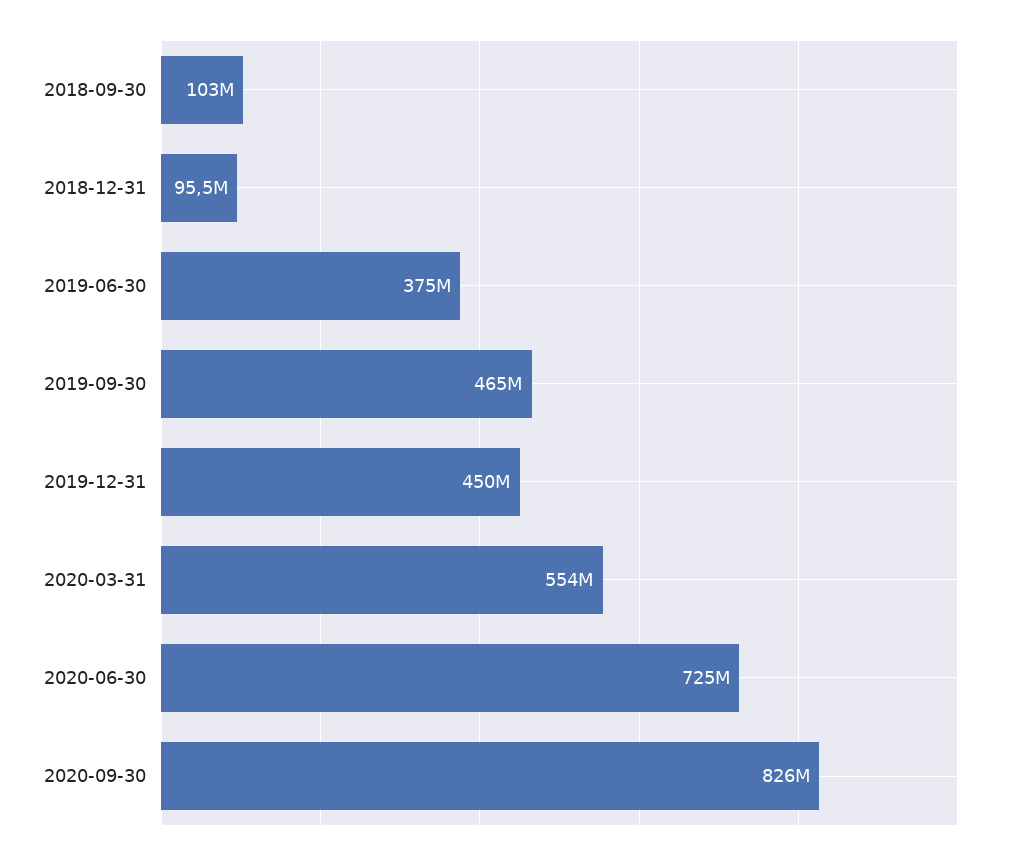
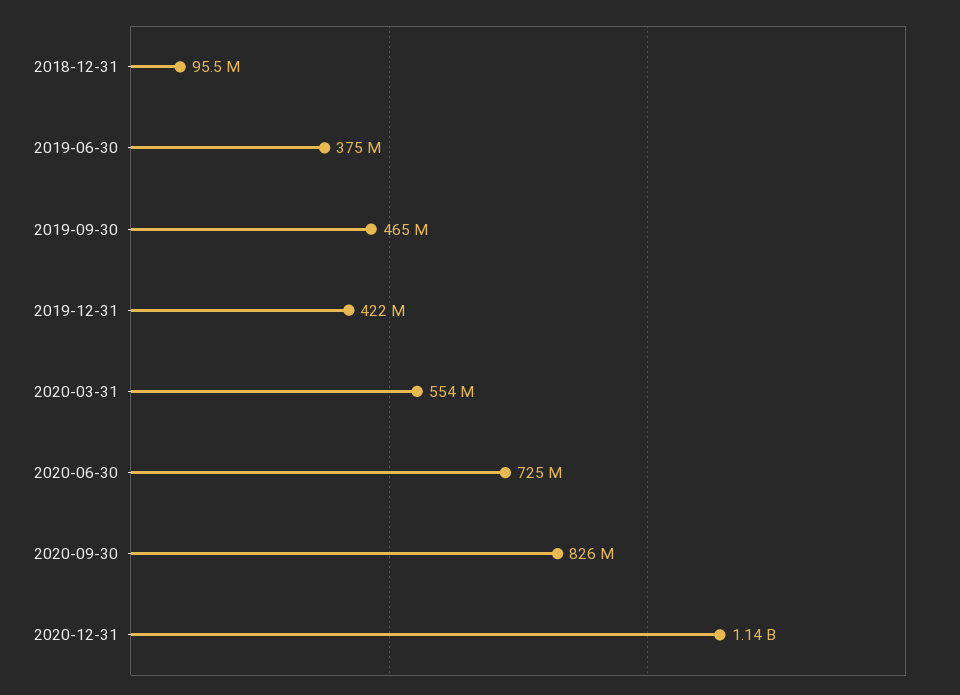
2018-09-30: 103000000 -> none
2019-12-31: 450000000 -> 422000000
2020-12-31: none -> 1140000000

